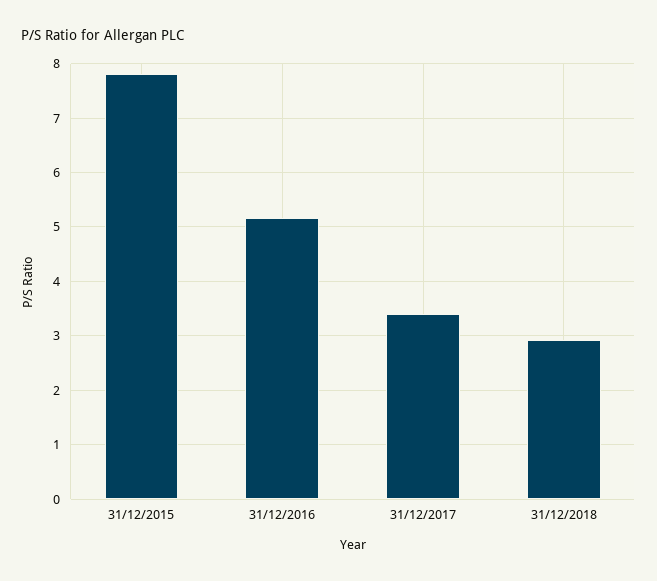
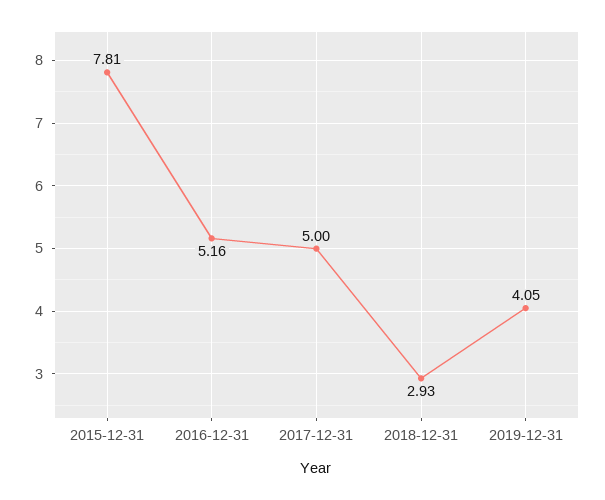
31/12/2017: 3.4 -> 5
2019-12-31: none -> 4.05

